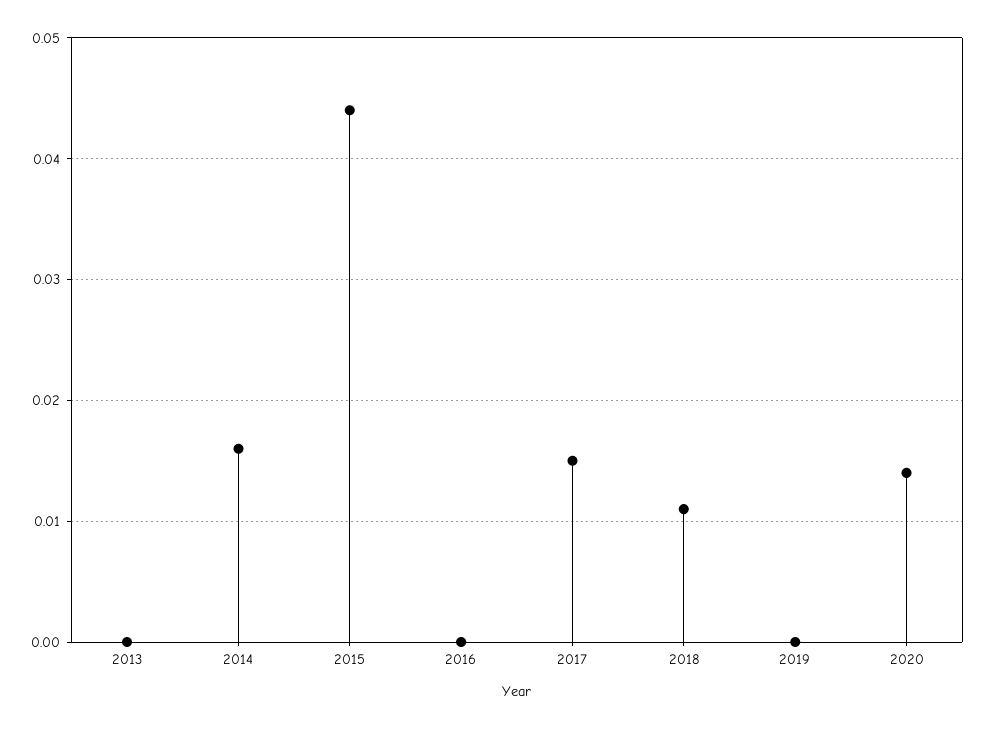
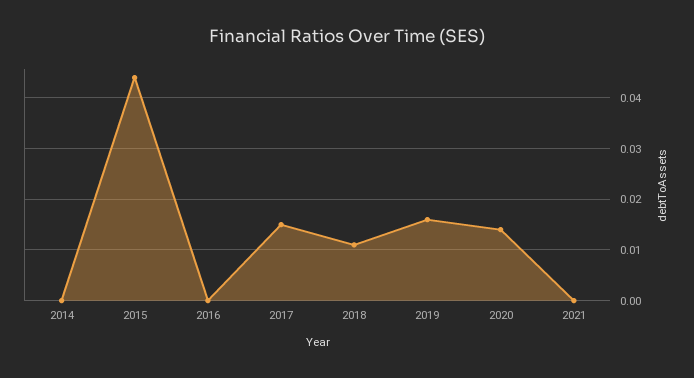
2013: 0 -> none
2014: 0.016 -> 0
2019: 0 -> 0.015
2021: none -> 0

